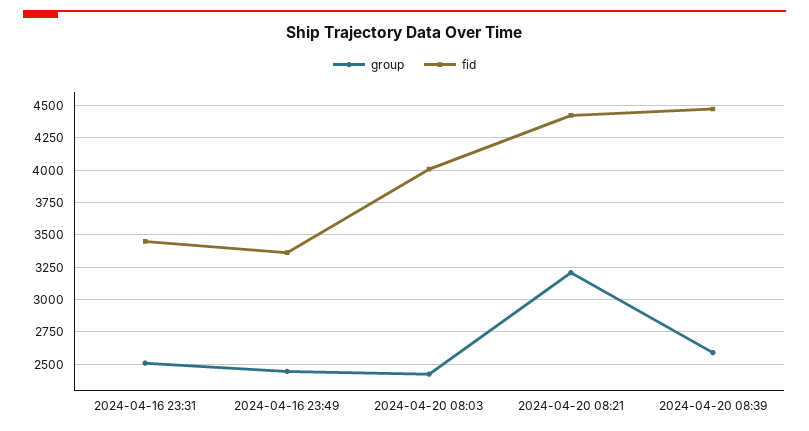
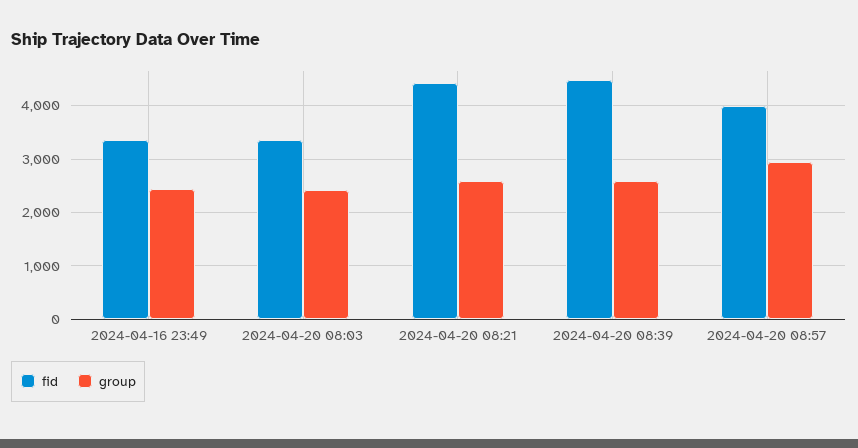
group, 2024-04-16 23:31: 2500 -> none
fid, 2024-04-16 23:31: 3450 -> none
fid, 2024-04-20 08:03: 4000 -> 3400
group, 2024-04-20 08:21: 3200 -> 2600
fid, 2024-04-20 08:57: none -> 4000
group, 2024-04-20 08:57: none -> 3000

